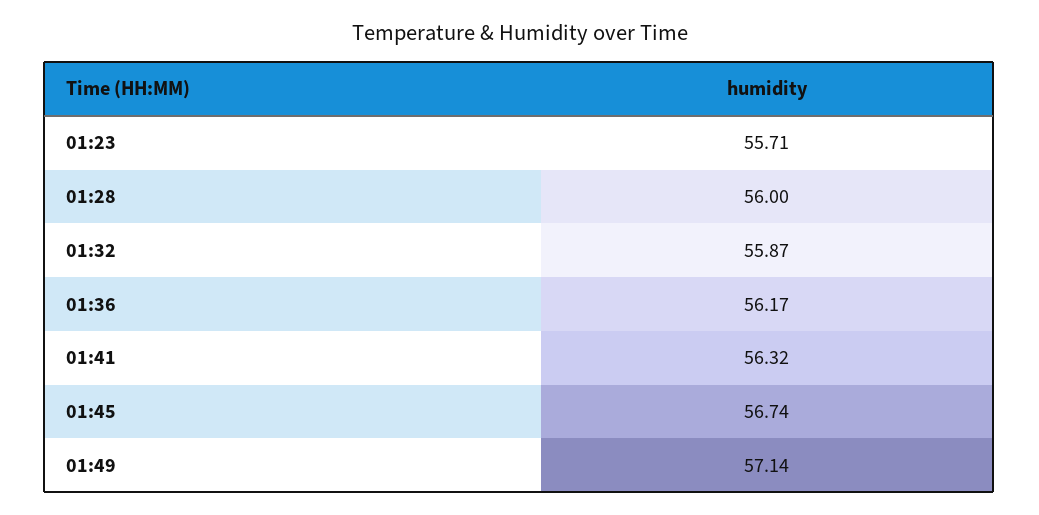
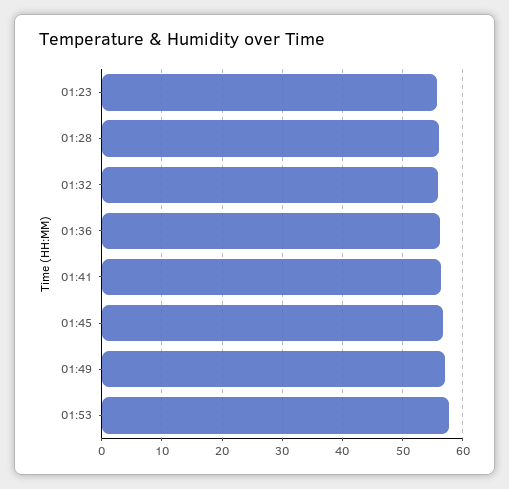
01:53: none -> 58

